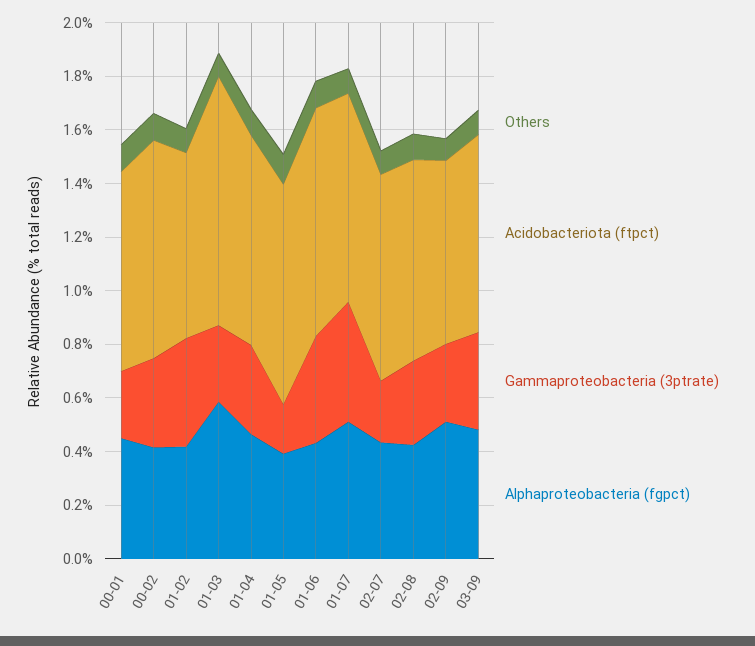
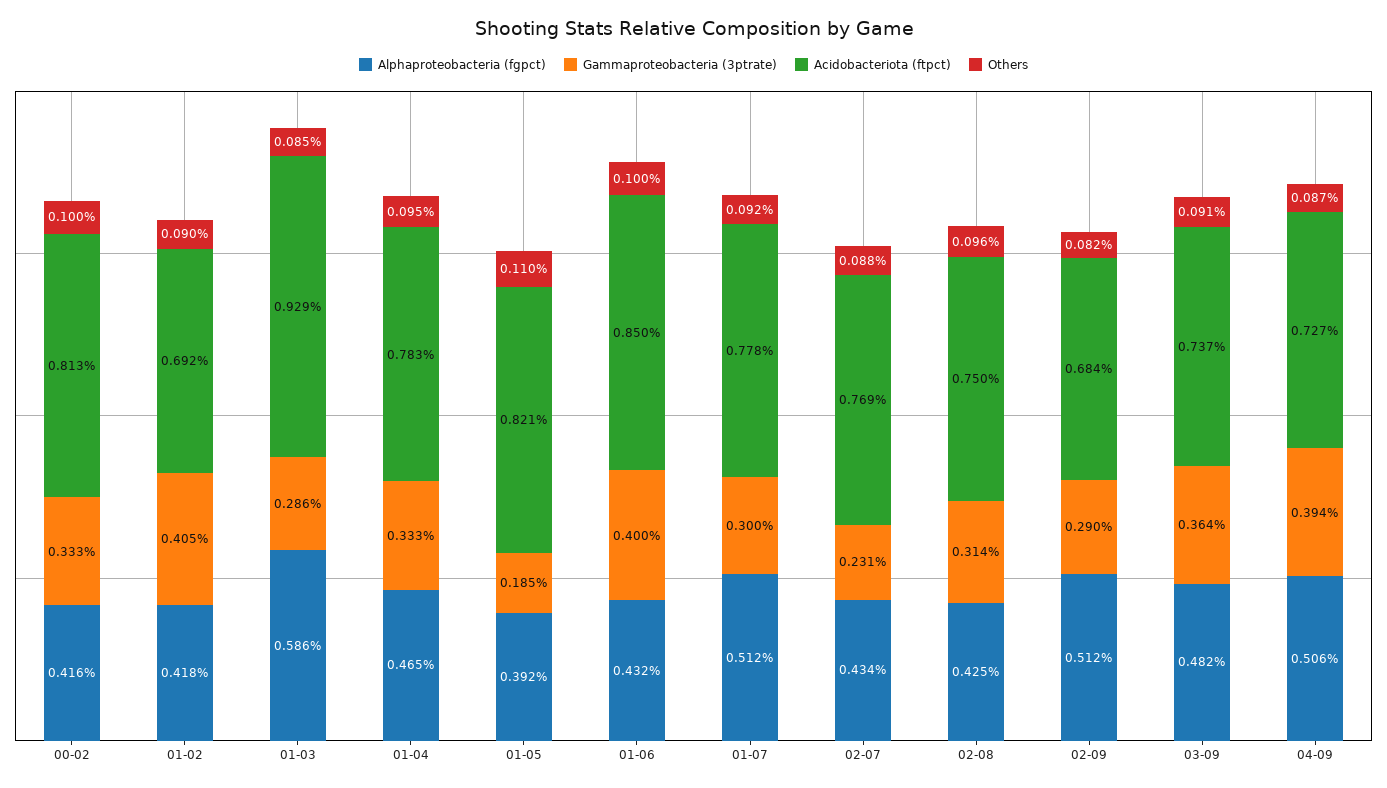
Others, 00-01: 0.1 -> none
Acidobacteriota (ftpct), 00-01: 0.75 -> none
Gammaproteobacteria (3ptrate), 00-01: 0.25 -> none
Alphaproteobacteria (fgpct), 00-01: 0.45 -> none
Gammaproteobacteria (3ptrate), 01-07: 0.45 -> 0.3
Alphaproteobacteria (fgpct), 04-09: none -> 0.506
Gammaproteobacteria (3ptrate), 04-09: none -> 0.394
Acidobacteriota (ftpct), 04-09: none -> 0.727
Others, 04-09: none -> 0.087

